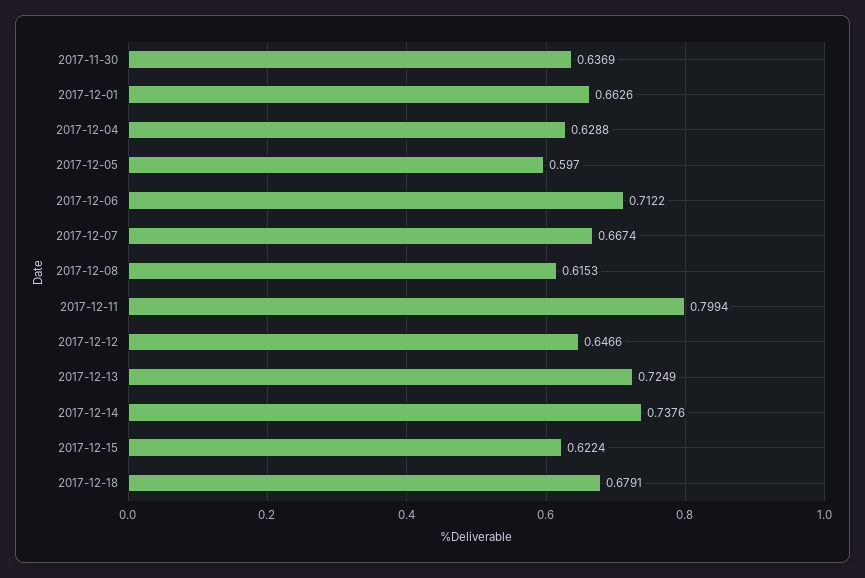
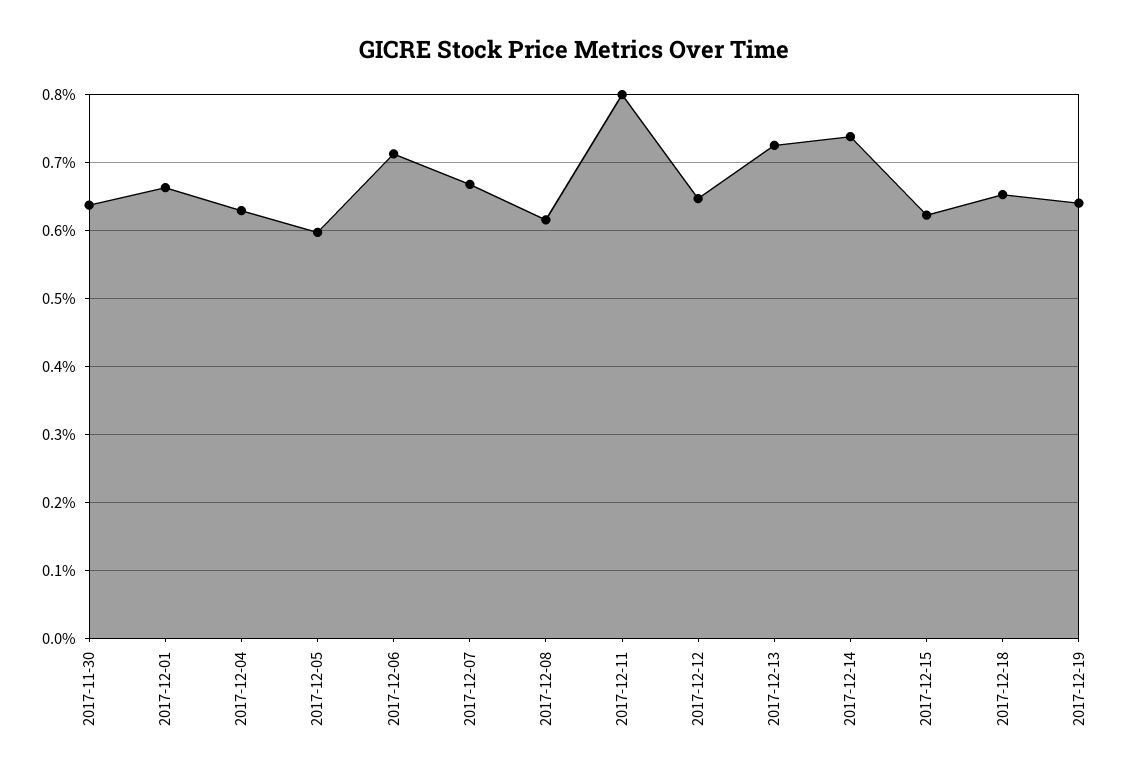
2017-12-18: 0.6791 -> 0.65
2017-12-19: none -> 0.64

